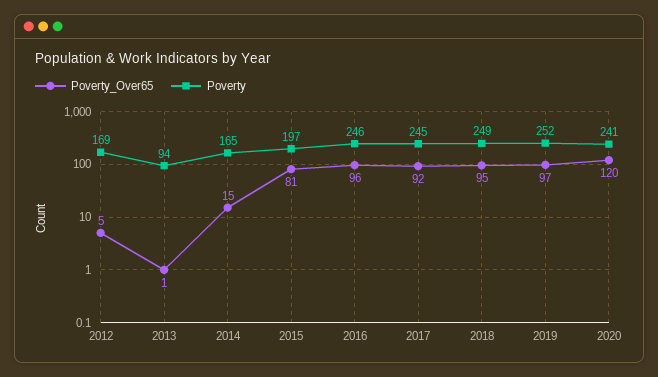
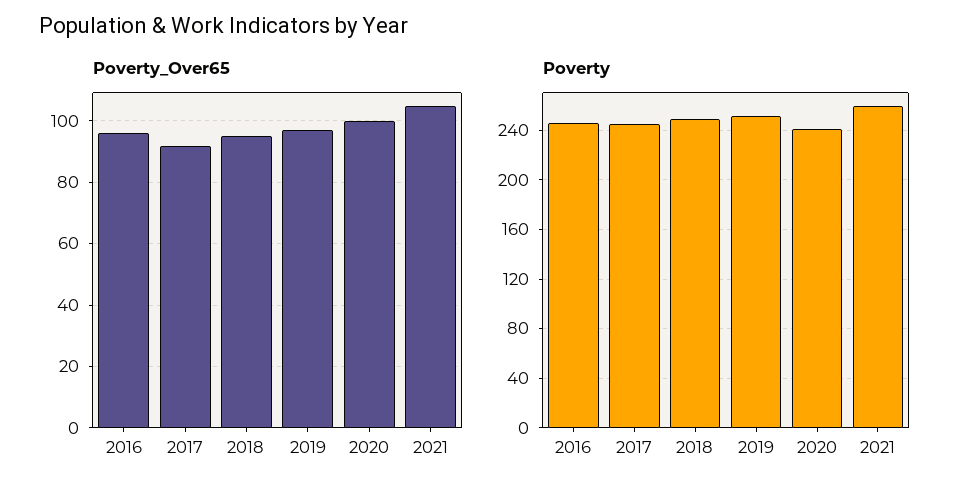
Poverty_Over65, 2012: 5 -> none
Poverty, 2012: 169 -> none
Poverty_Over65, 2013: 1 -> none
Poverty, 2013: 94 -> none
Poverty_Over65, 2014: 15 -> none
Poverty, 2014: 165 -> none
Poverty_Over65, 2015: 81 -> none
Poverty, 2015: 197 -> none
Poverty_Over65, 2020: 120 -> 100
Poverty_Over65, 2021: none -> 105
Poverty, 2021: none -> 260

